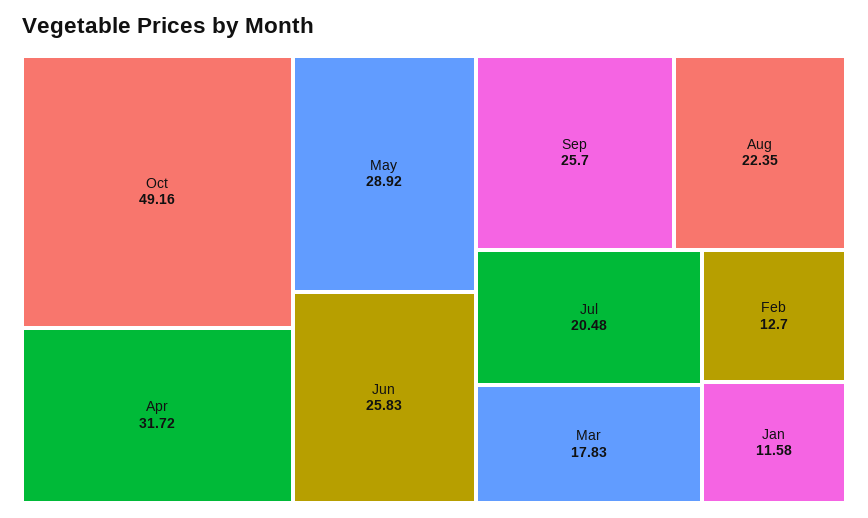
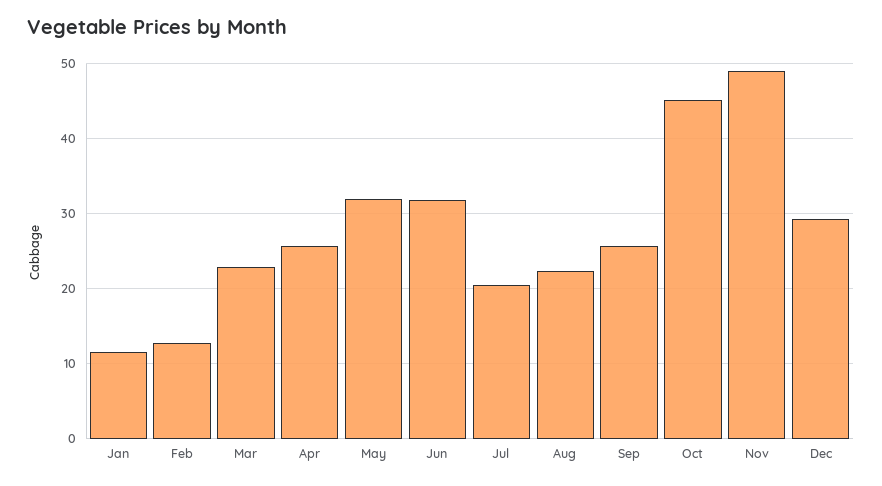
Oct: 49.16 -> 45
Apr: 31.72 -> 26
May: 28.92 -> 32
Jun: 25.83 -> 32
Mar: 17.83 -> 23
Nov: none -> 49
Dec: none -> 29

